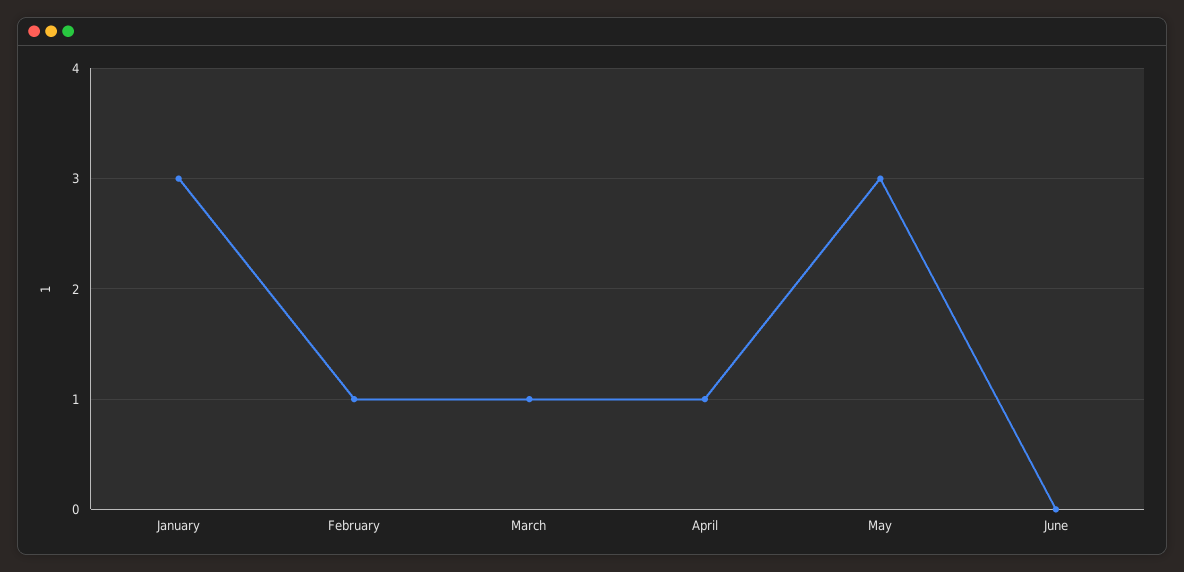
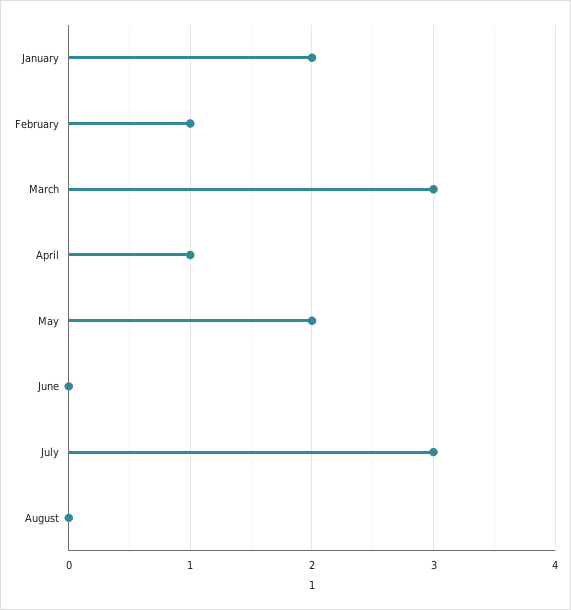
January: 3 -> 2
March: 1 -> 3
May: 3 -> 2
July: none -> 3
August: none -> 0

